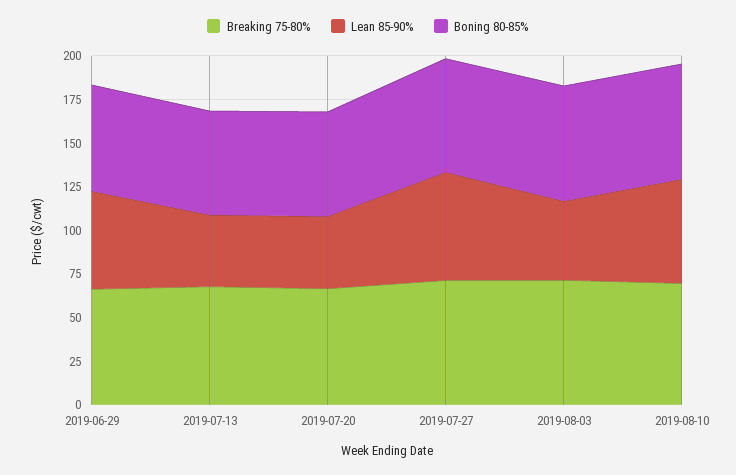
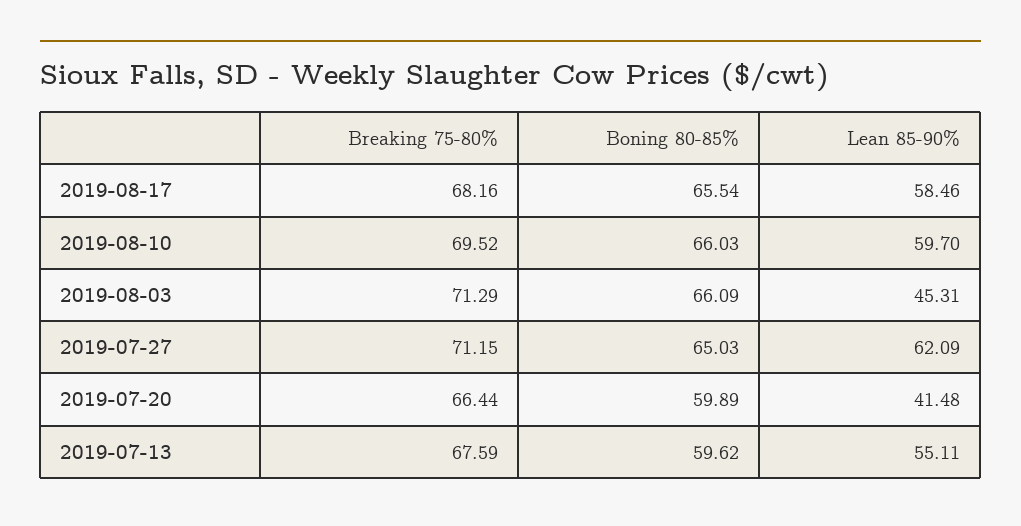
Breaking 75-80%, 2019-06-29: 65 -> none
Lean 85-90%, 2019-06-29: 55 -> none
Boning 80-85%, 2019-06-29: 60 -> none
Lean 85-90%, 2019-07-13: 40 -> 55.11
Breaking 75-80%, 2019-08-17: none -> 68.16
Boning 80-85%, 2019-08-17: none -> 65.54
Lean 85-90%, 2019-08-17: none -> 58.46

